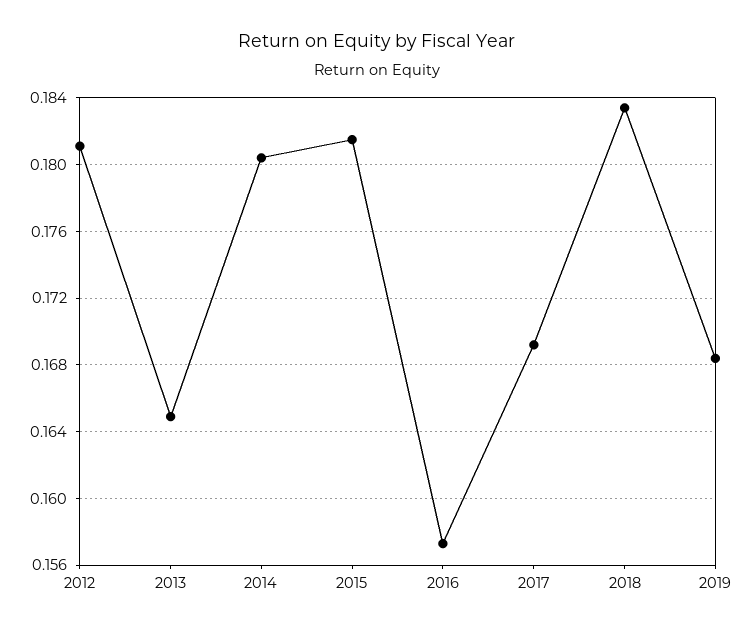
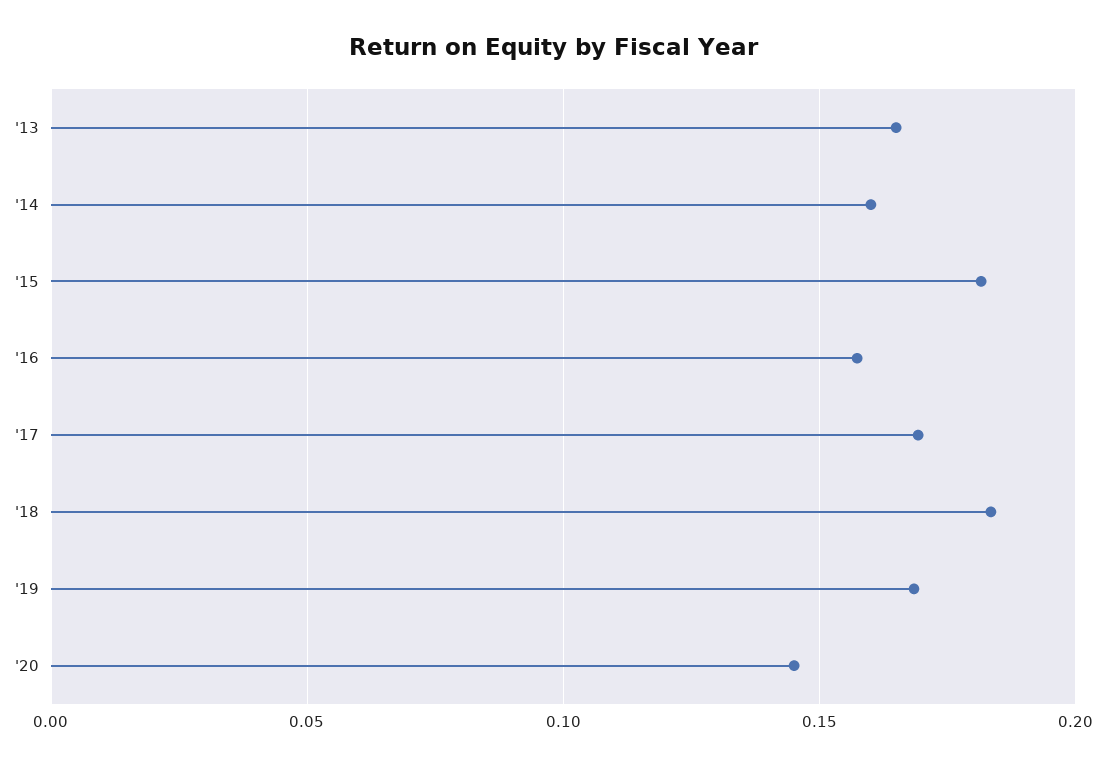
2012: 0.181 -> none
2014: 0.1805 -> 0.16
'20: none -> 0.145

